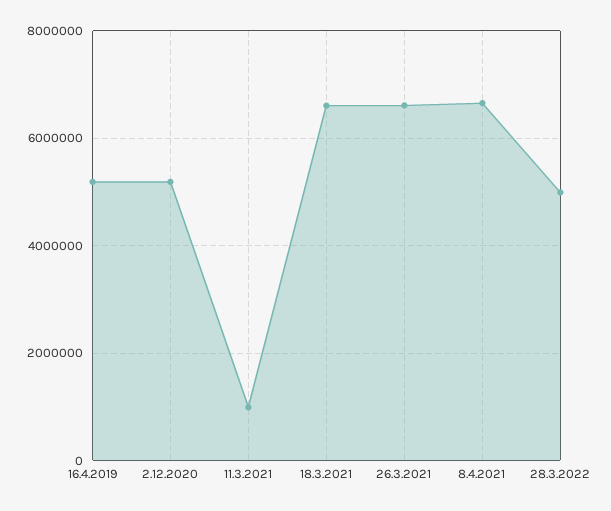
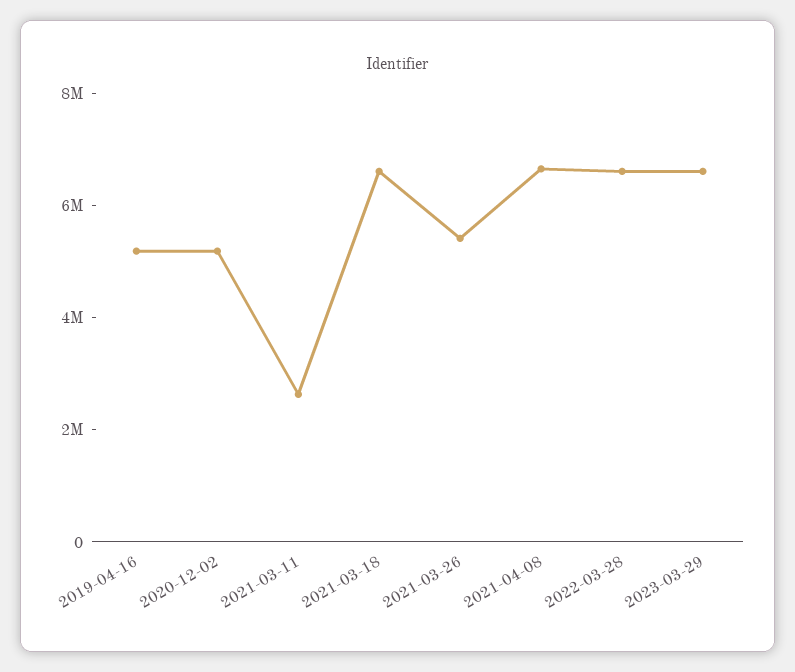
11.3.2021: 1000000 -> 2500000
26.3.2021: 6600000 -> 5500000
28.3.2022: 5000000 -> 6500000
2023-03-29: none -> 6500000

